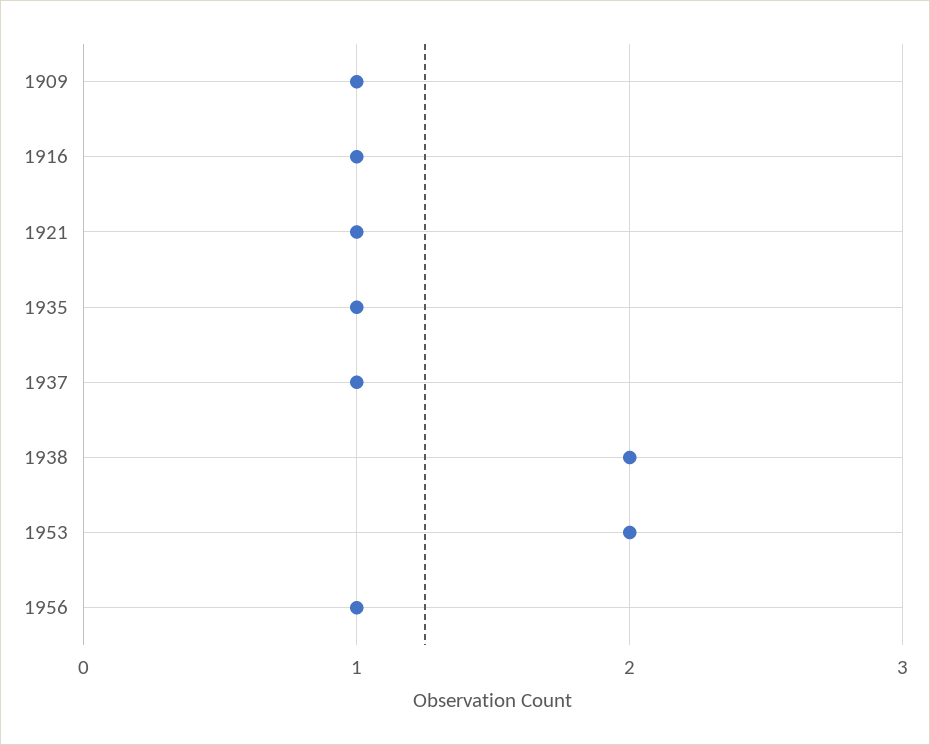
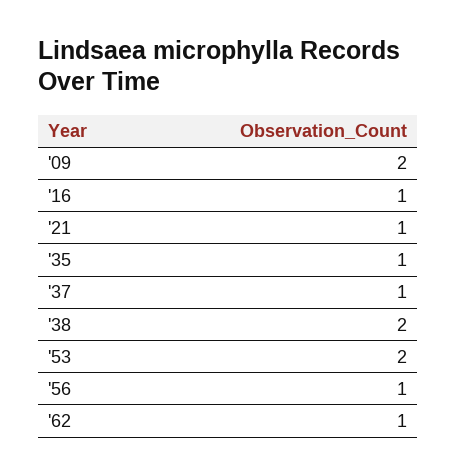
1909: 1 -> 2
'62: none -> 1

